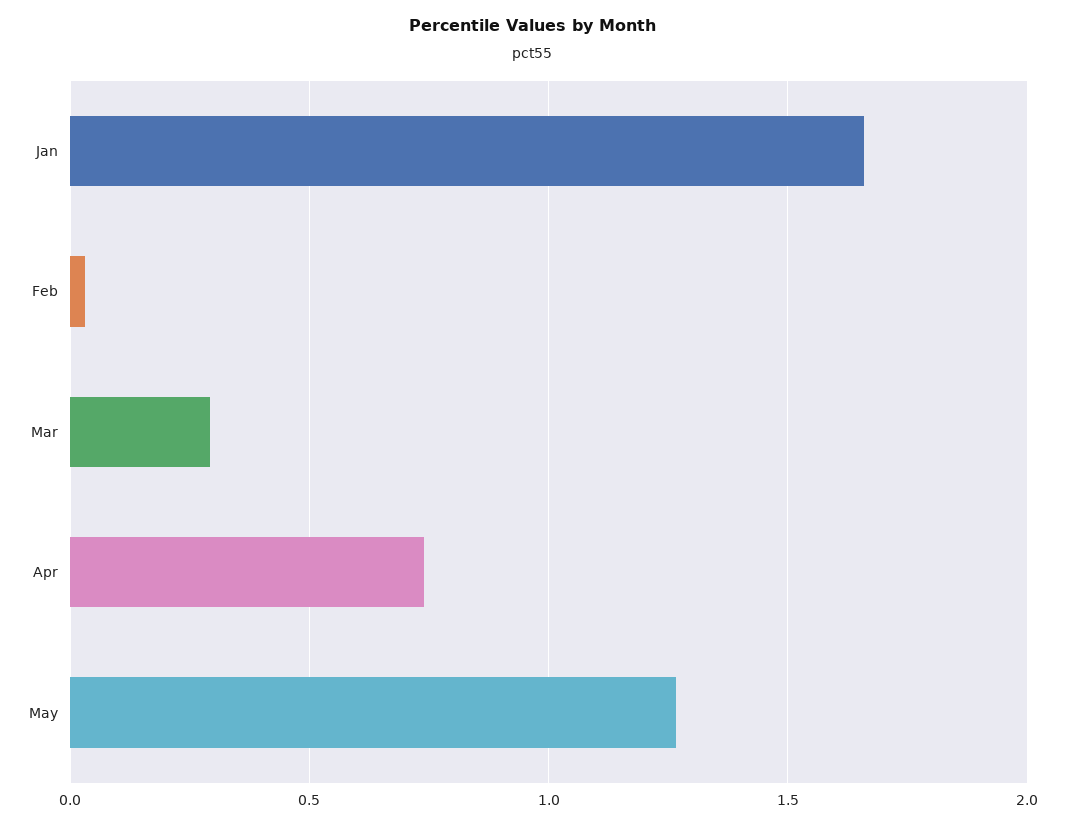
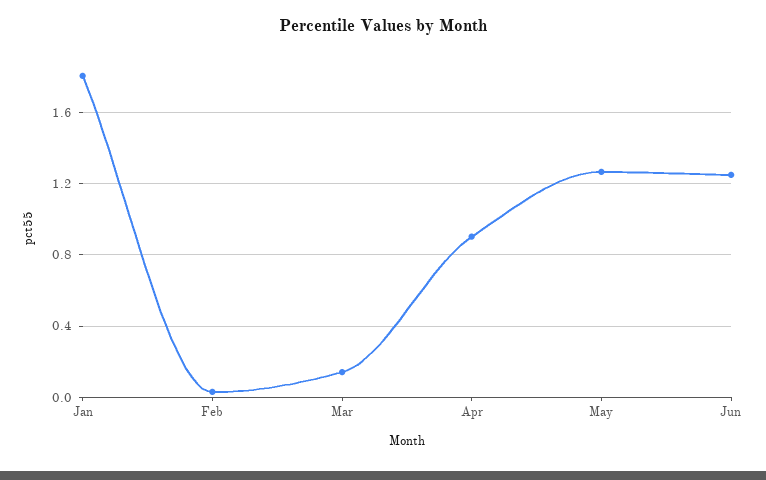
Jan: 1.65 -> 1.8
Mar: 0.3 -> 0.15
Apr: 0.75 -> 0.9
Jun: none -> 1.25

